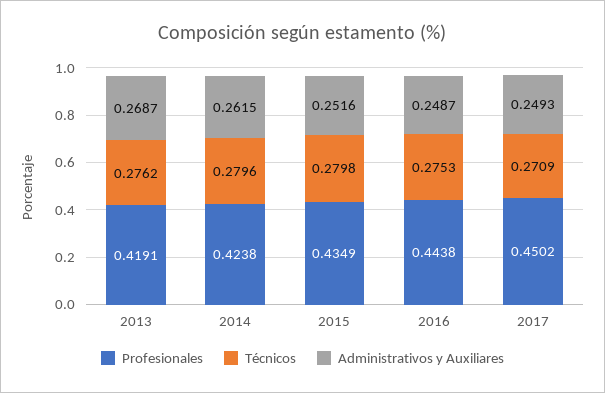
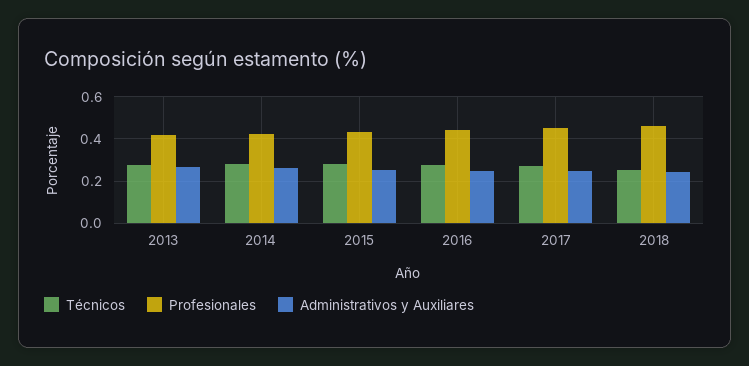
Técnicos, 2018: none -> 0.25
Profesionales, 2018: none -> 0.45
Administrativos y Auxiliares, 2018: none -> 0.25

